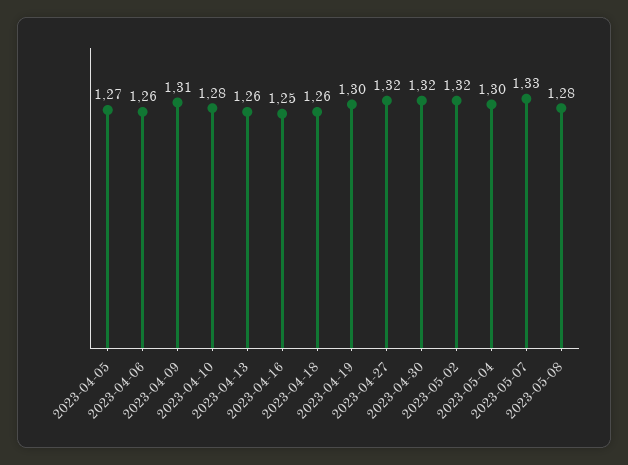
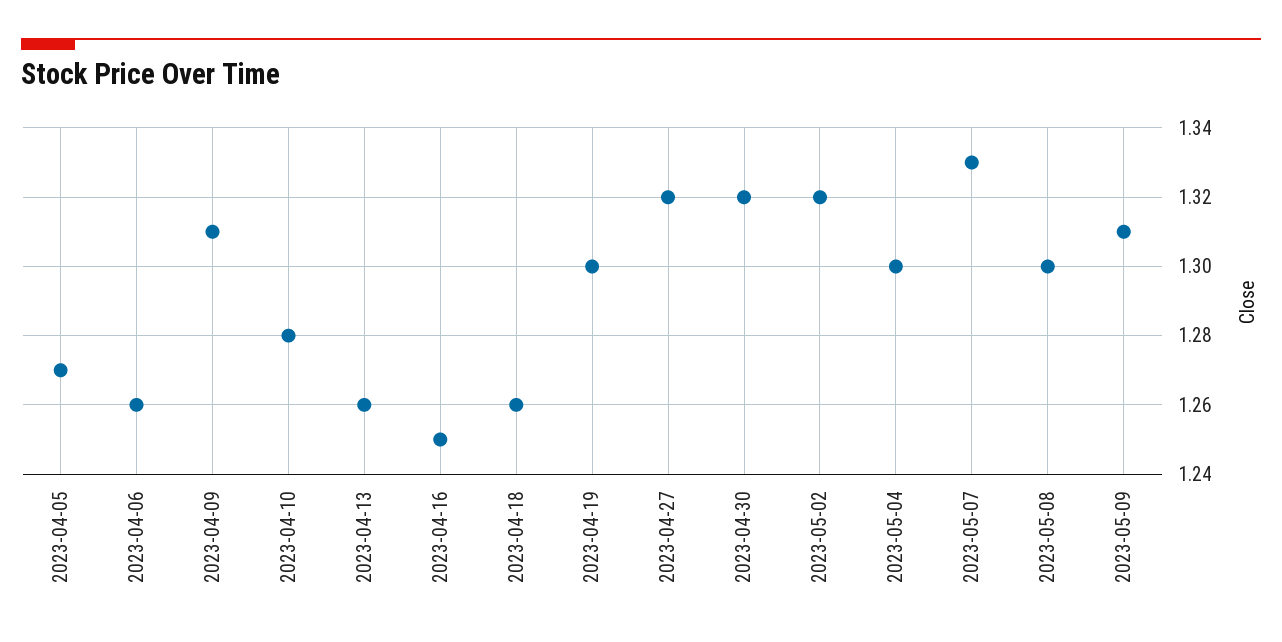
2023-05-08: 1.28 -> 1.3
2023-05-09: none -> 1.31

